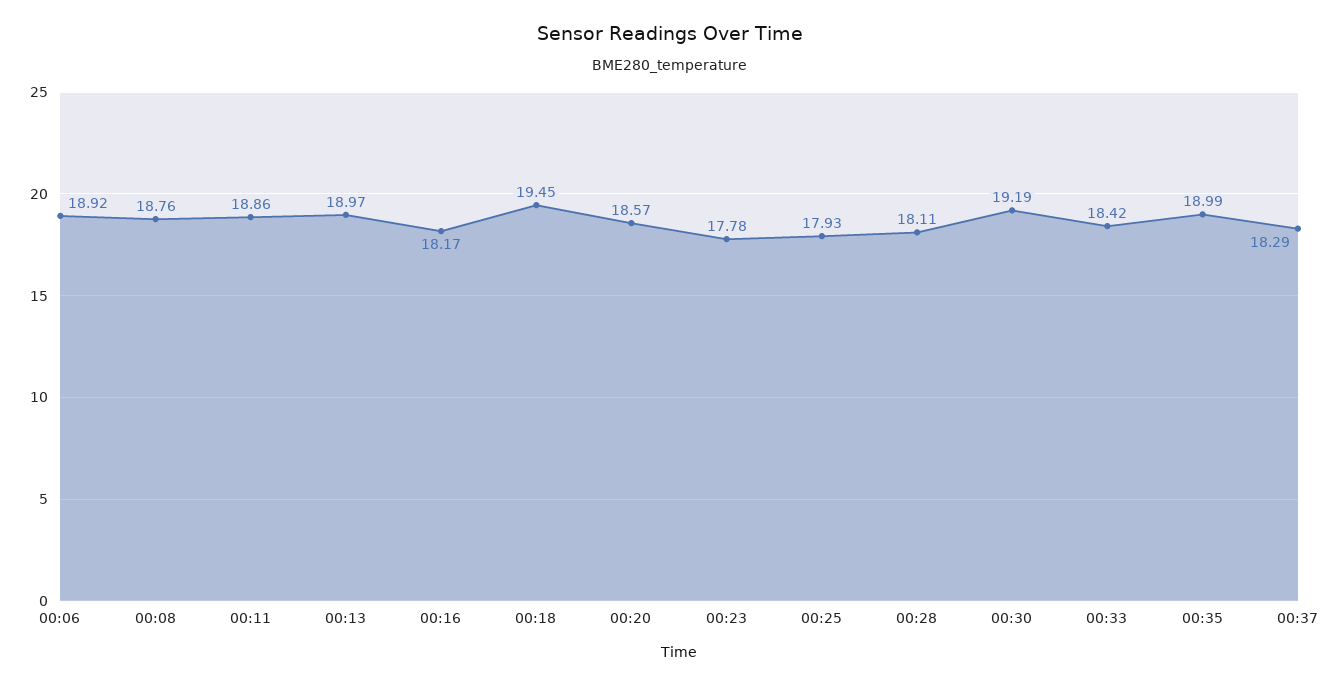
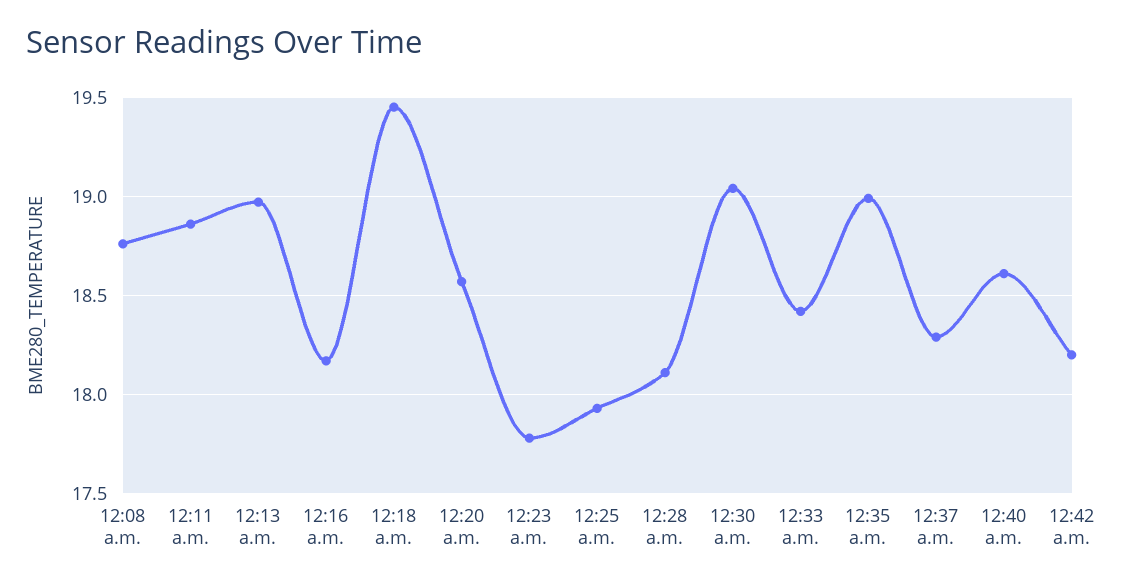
00:06: 18.92 -> none
00:30: 19.19 -> 19.05
12:40 a.m.: none -> 18.6
12:42 a.m.: none -> 18.2

